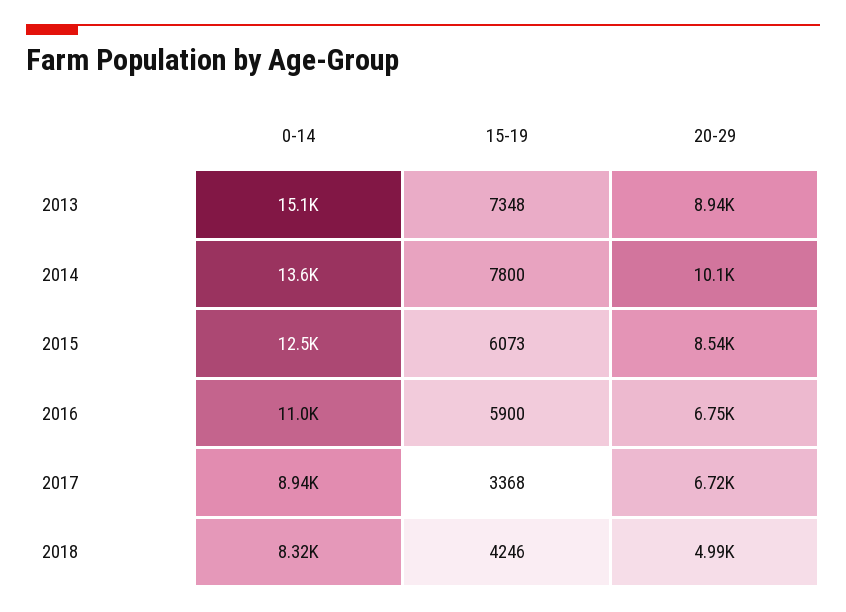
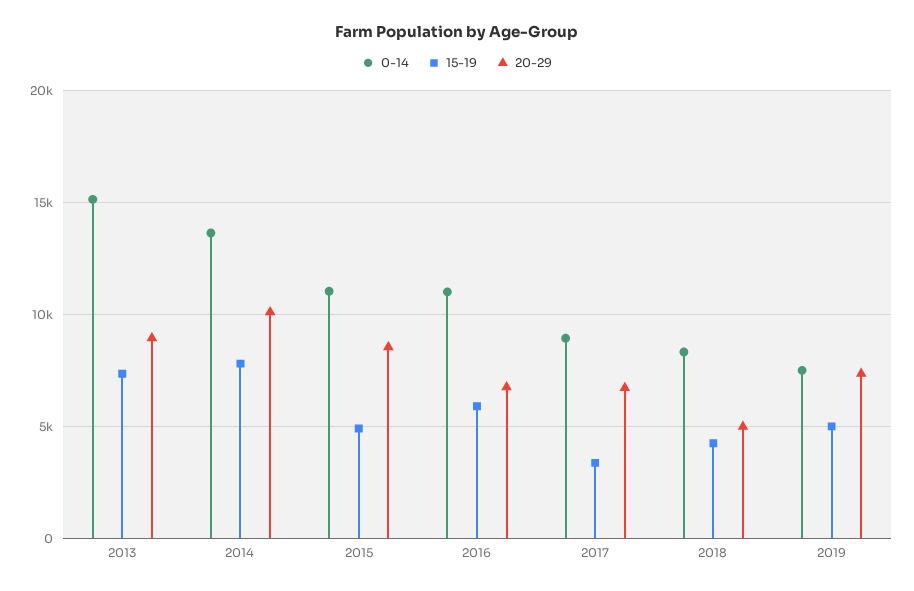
0-14, 2015: 12500 -> 11000
15-19, 2015: 6073 -> 5000
0-14, 2019: none -> 7500
15-19, 2019: none -> 5000
20-29, 2019: none -> 7500

